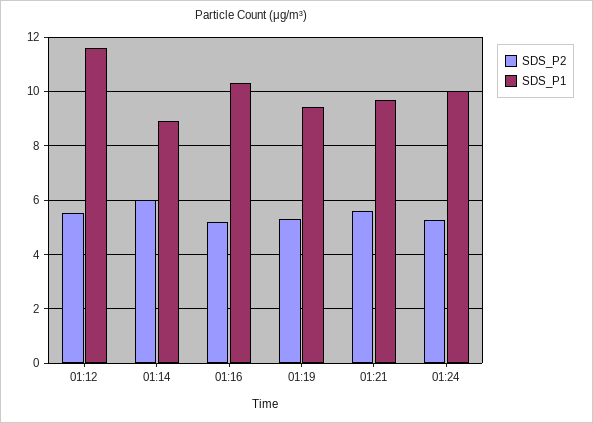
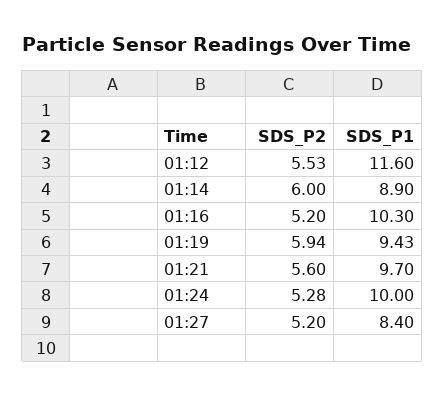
SDS_P2, 01:19: 5.25 -> 5.94
SDS_P2, 01:27: none -> 5.2
SDS_P1, 01:27: none -> 8.4

